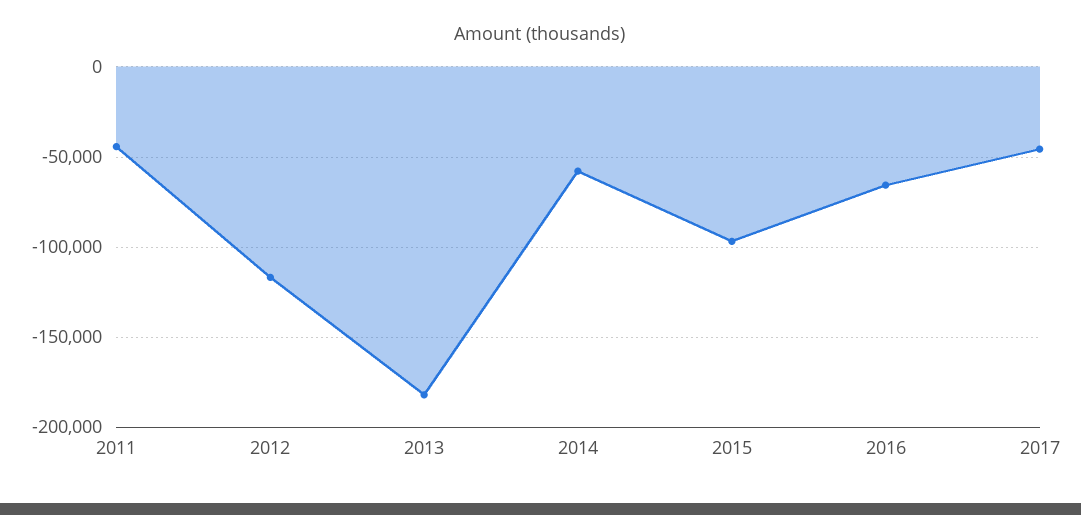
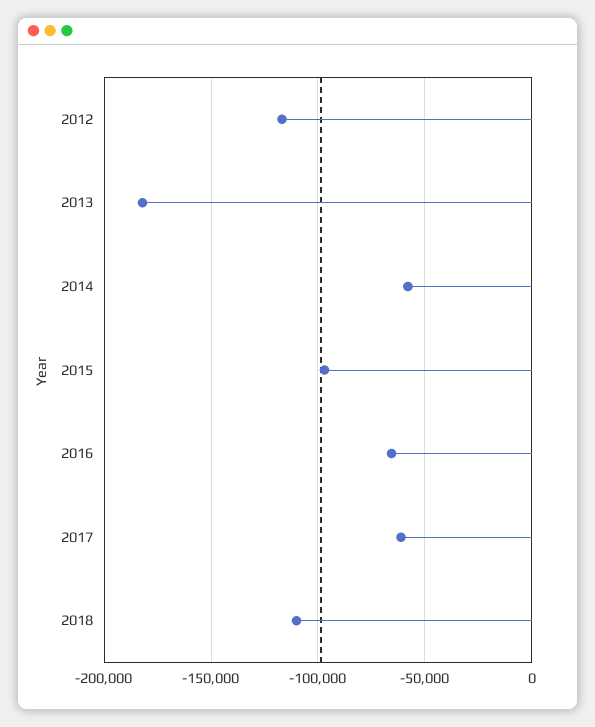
2011: -45000 -> none
2017: -45000 -> -60000
2018: none -> -110000

